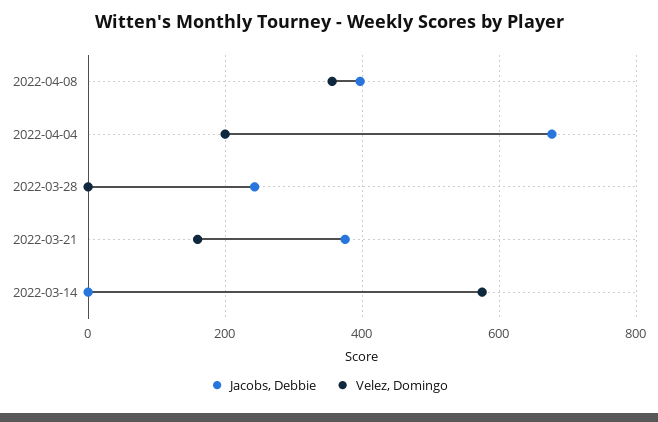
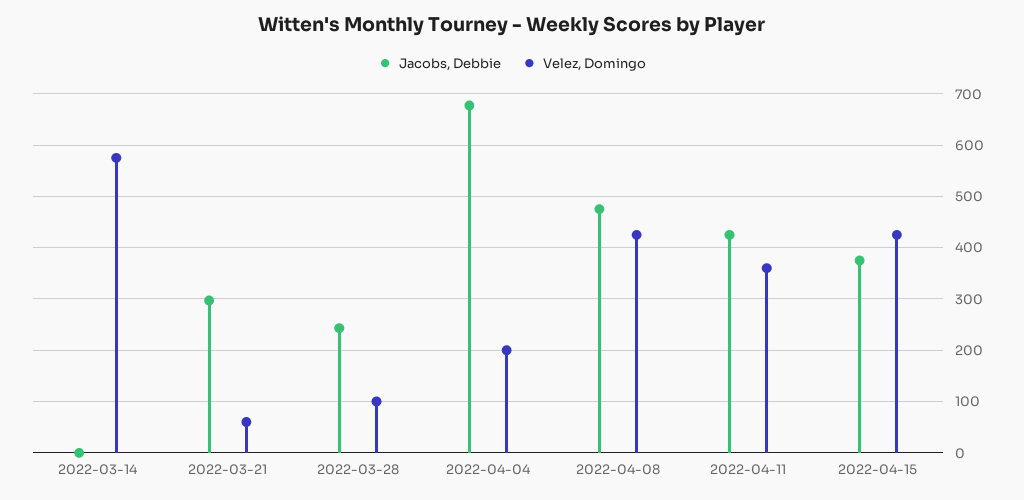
Jacobs, Debbie, 2022-04-08: 400 -> 480
Velez, Domingo, 2022-04-08: 360 -> 420
Velez, Domingo, 2022-03-28: 0 -> 100
Jacobs, Debbie, 2022-03-21: 380 -> 300
Velez, Domingo, 2022-03-21: 160 -> 60
Jacobs, Debbie, 2022-04-11: none -> 420
Velez, Domingo, 2022-04-11: none -> 360
Jacobs, Debbie, 2022-04-15: none -> 380
Velez, Domingo, 2022-04-15: none -> 420

